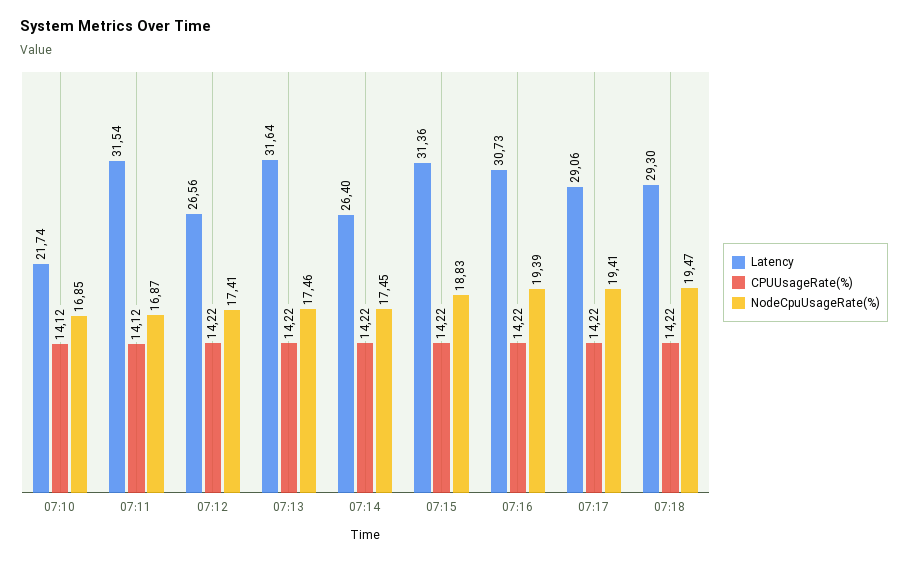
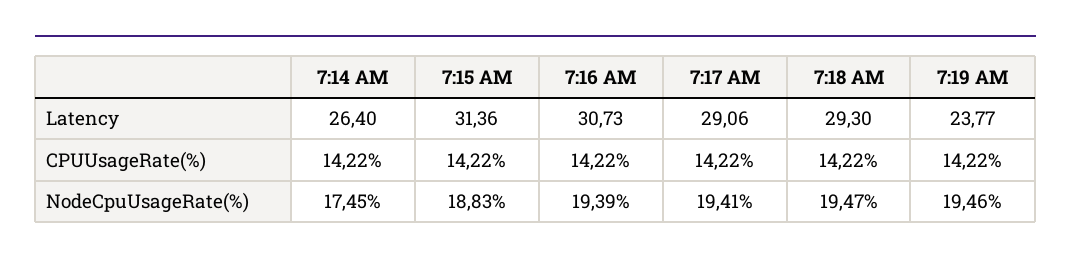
Latency, 07:10: 21.74 -> none
CPUUsageRate(%), 07:10: 14.12 -> none
NodeCpuUsageRate(%), 07:10: 16.85 -> none
Latency, 07:11: 31.54 -> none
CPUUsageRate(%), 07:11: 14.12 -> none
NodeCpuUsageRate(%), 07:11: 16.87 -> none
Latency, 07:12: 26.56 -> none
CPUUsageRate(%), 07:12: 14.22 -> none
NodeCpuUsageRate(%), 07:12: 17.41 -> none
Latency, 07:13: 31.64 -> none
CPUUsageRate(%), 07:13: 14.22 -> none
NodeCpuUsageRate(%), 07:13: 17.46 -> none
Latency, 7:19 AM: none -> 23.77
CPUUsageRate(%), 7:19 AM: none -> 14.22
NodeCpuUsageRate(%), 7:19 AM: none -> 19.46

